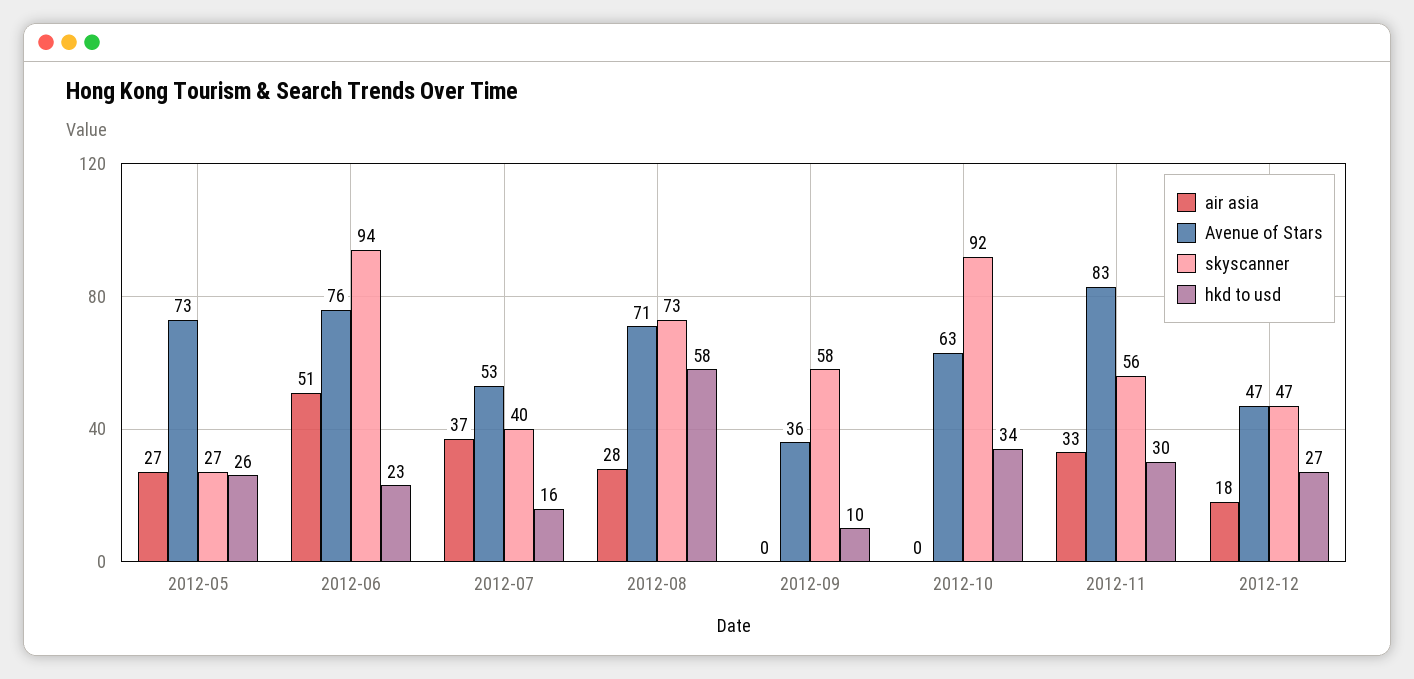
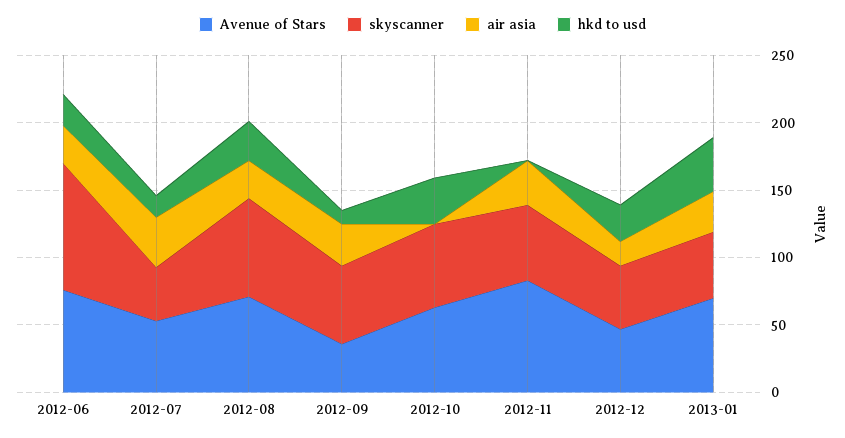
air asia, 2012-05: 27 -> none
Avenue of Stars, 2012-05: 73 -> none
skyscanner, 2012-05: 27 -> none
hkd to usd, 2012-05: 26 -> none
air asia, 2012-06: 51 -> 30
hkd to usd, 2012-08: 58 -> 30
air asia, 2012-09: 0 -> 30
skyscanner, 2012-10: 92 -> 60
hkd to usd, 2012-11: 30 -> 0
Avenue of Stars, 2013-01: none -> 70
skyscanner, 2013-01: none -> 50
air asia, 2013-01: none -> 30
hkd to usd, 2013-01: none -> 40

